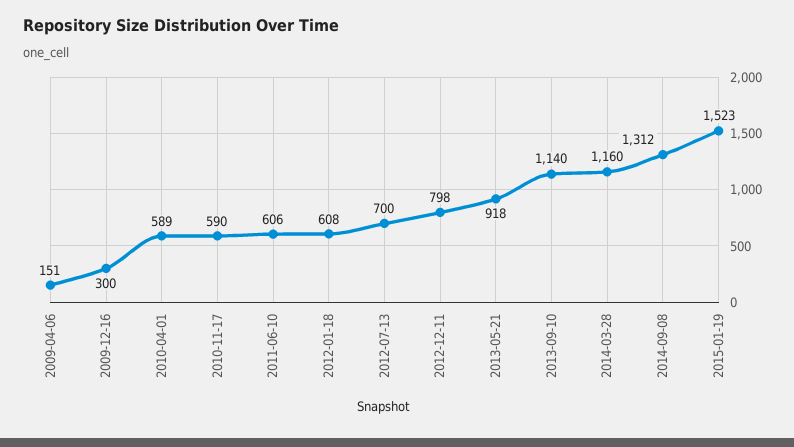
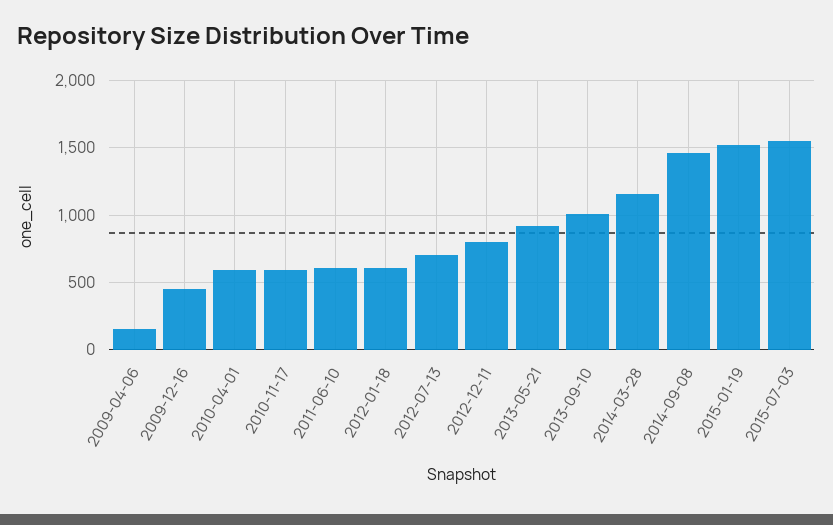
2009-12-16: 300 -> 450
2013-09-10: 1140 -> 1000
2014-09-08: 1312 -> 1450
2015-07-03: none -> 1550

